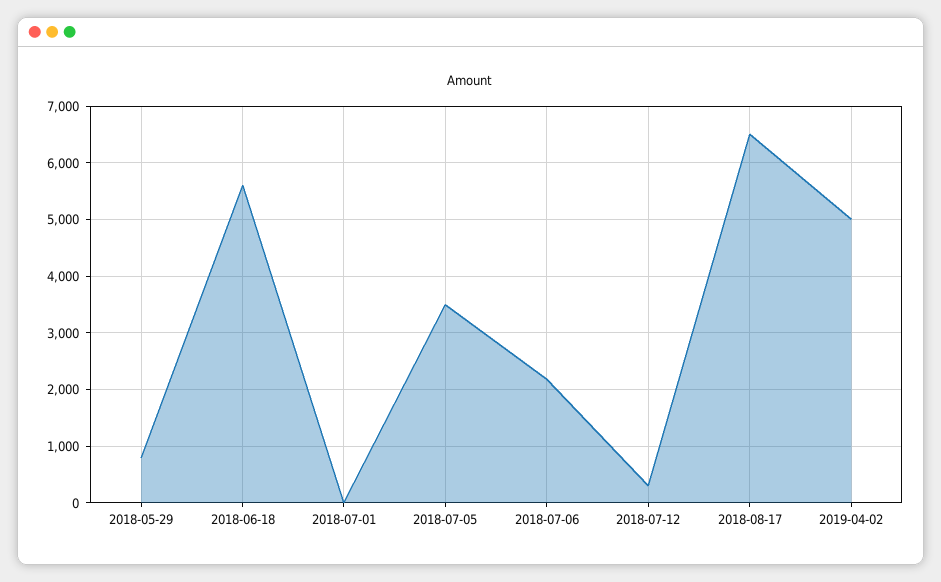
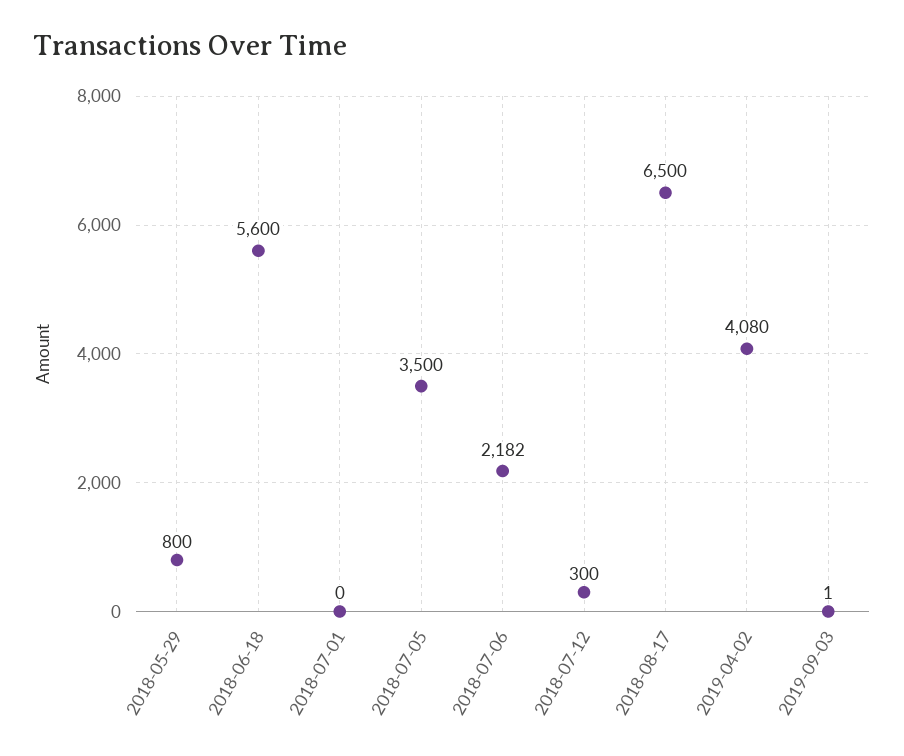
2019-04-02: 5000 -> 4080
2019-09-03: none -> 1

